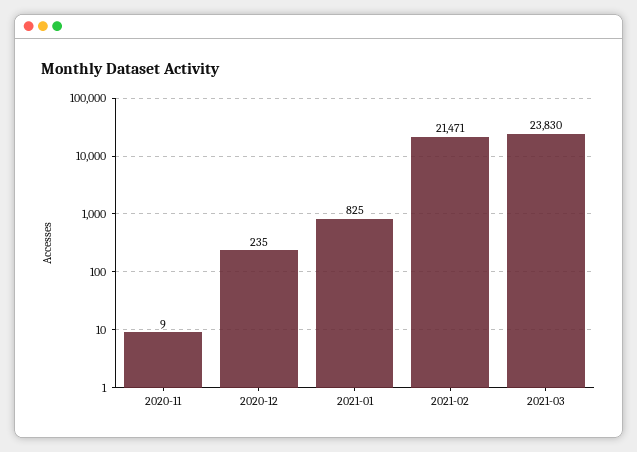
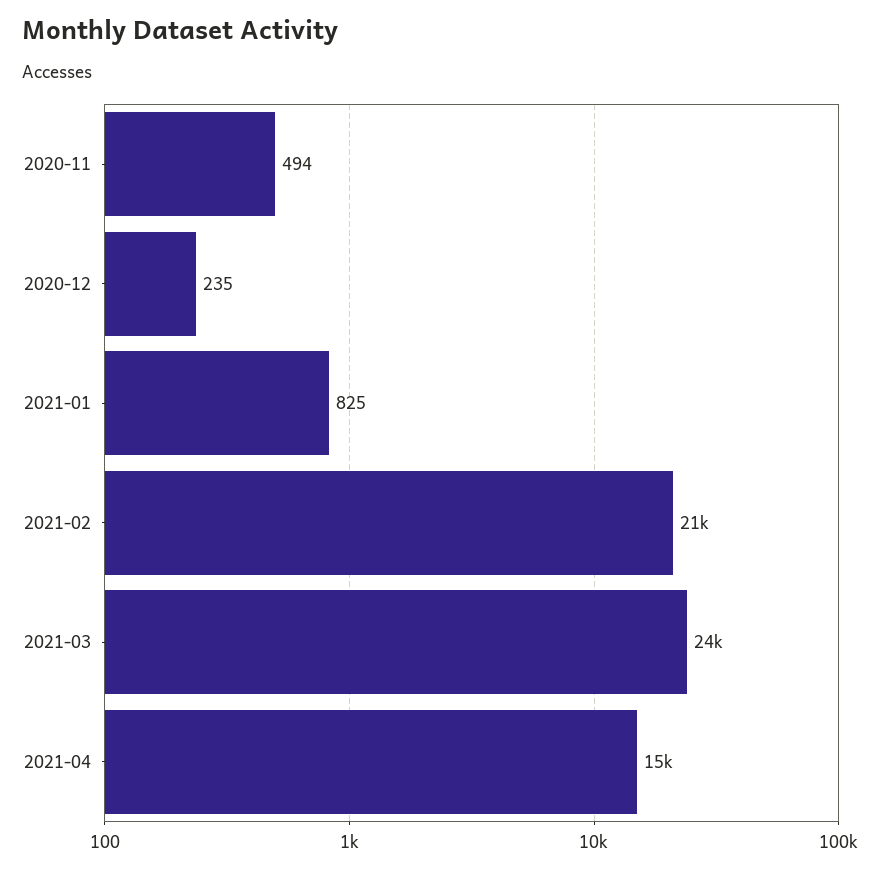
2020-11: 9 -> 494
2021-04: none -> 15000

